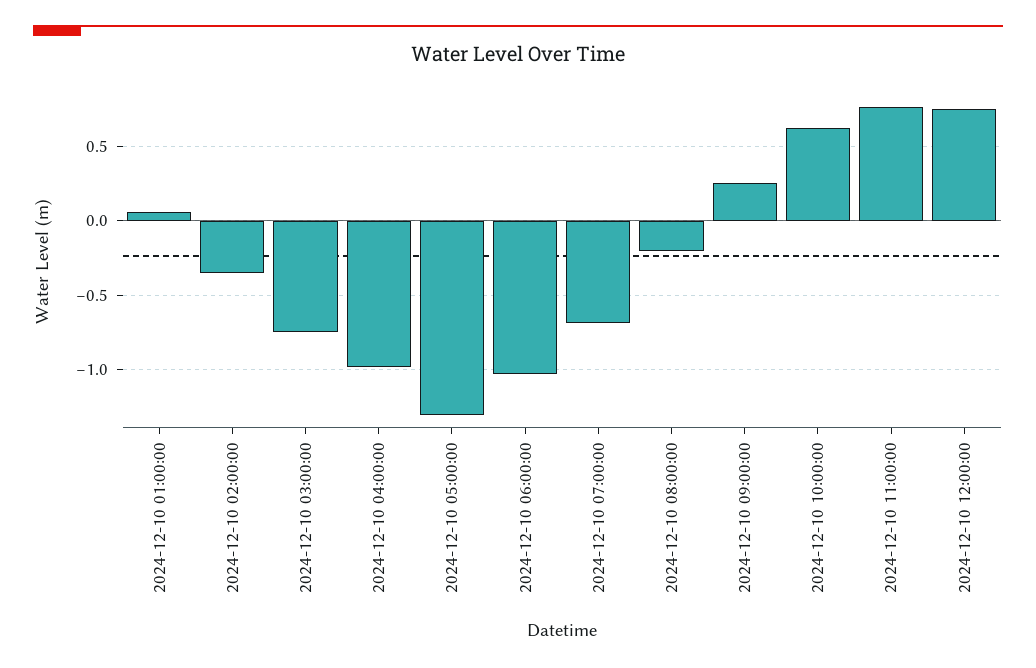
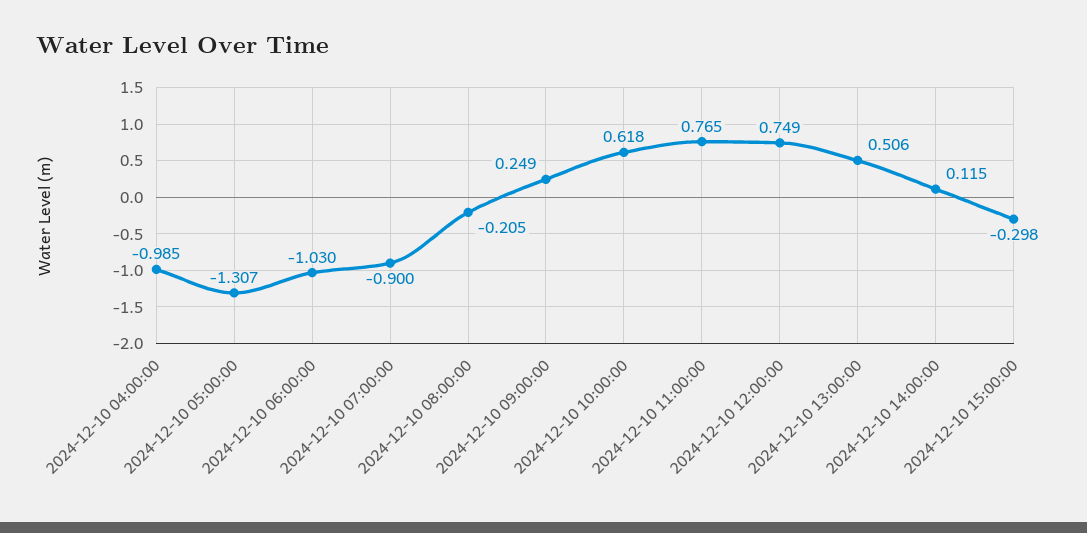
2024-12-10 01:00:00: 0.05 -> none
2024-12-10 02:00:00: -0.35 -> none
2024-12-10 03:00:00: -0.75 -> none
2024-12-10 07:00:00: -0.7 -> -0.9
2024-12-10 13:00:00: none -> 0.506
2024-12-10 14:00:00: none -> 0.115
2024-12-10 15:00:00: none -> -0.298

